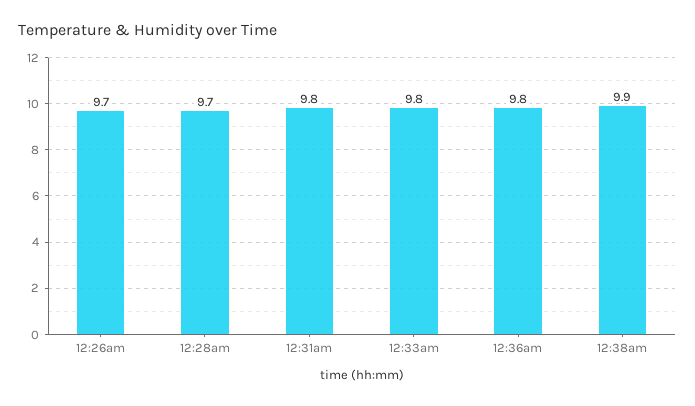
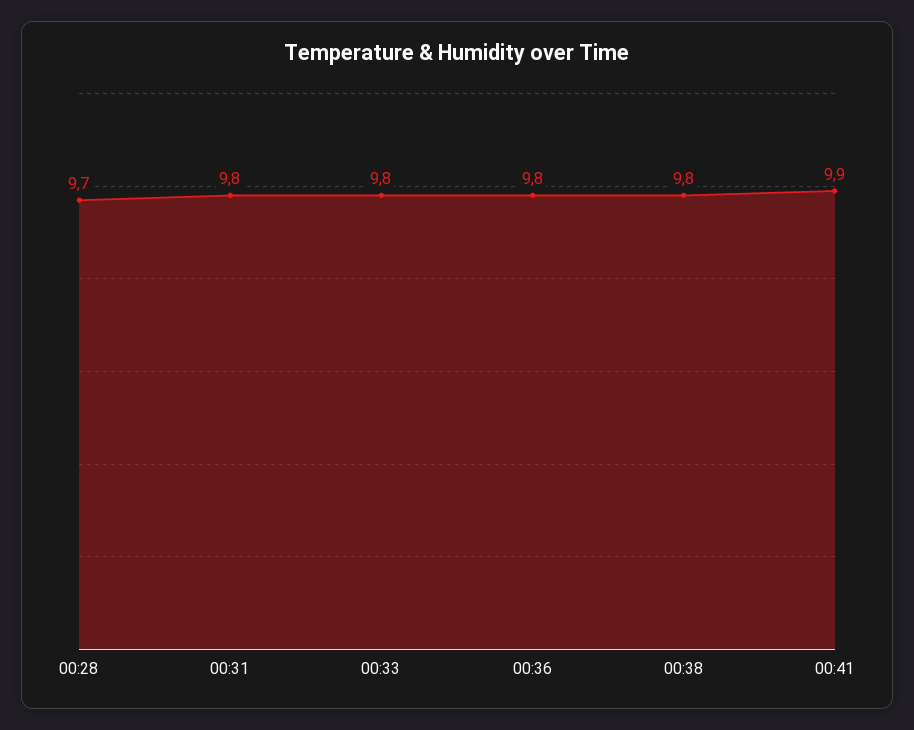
12:26am: 9.7 -> none
12:38am: 9.9 -> 9.8
00:41: none -> 9.9

